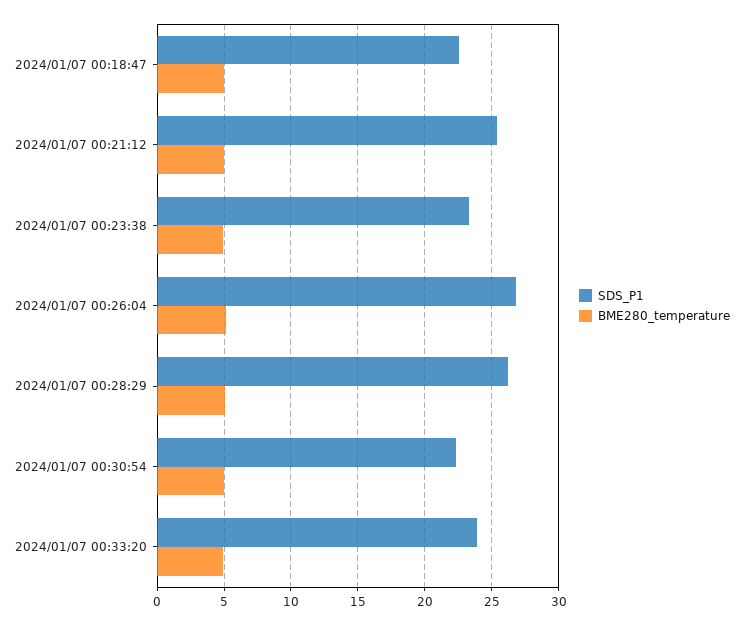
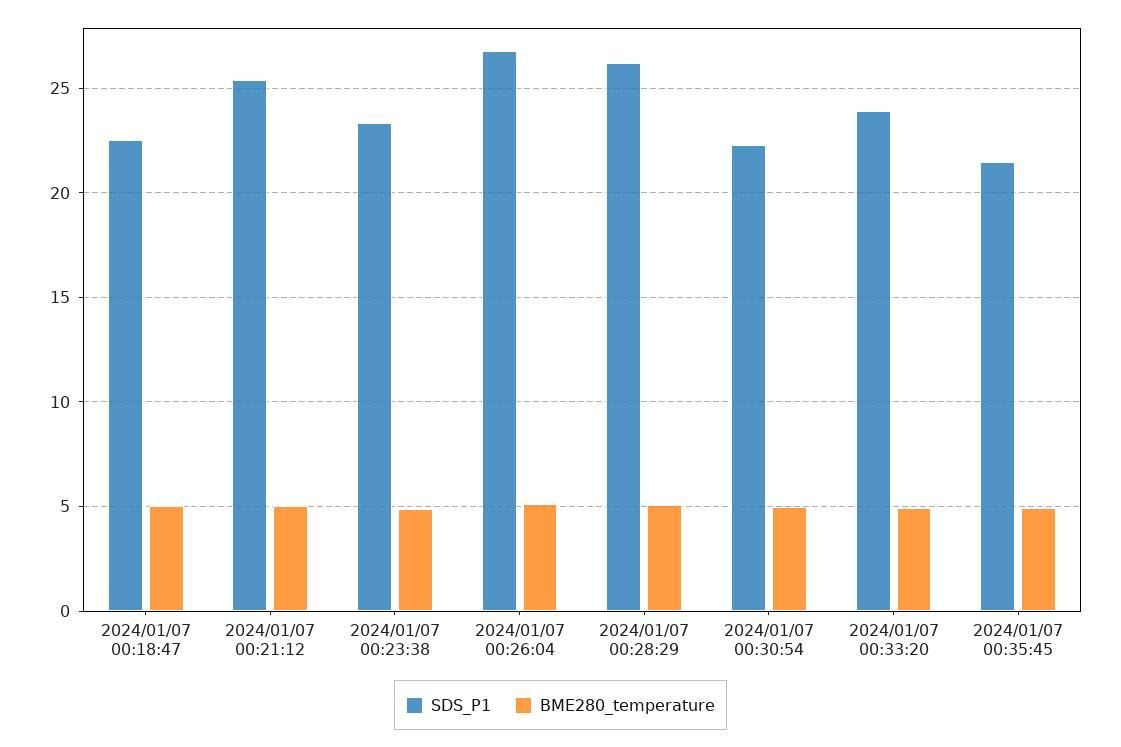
SDS_P1, 2024/01/07 00:35:45: none -> 21.5
BME280_temperature, 2024/01/07 00:35:45: none -> 5

